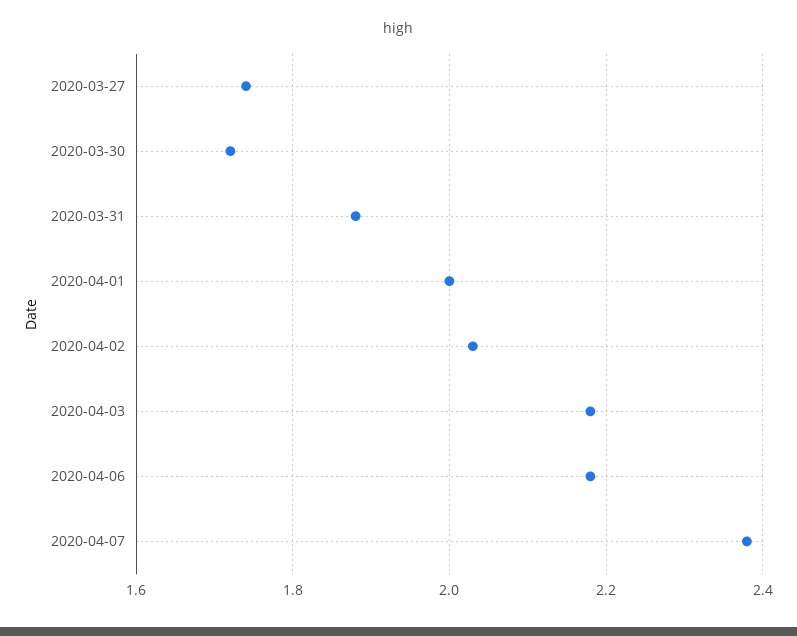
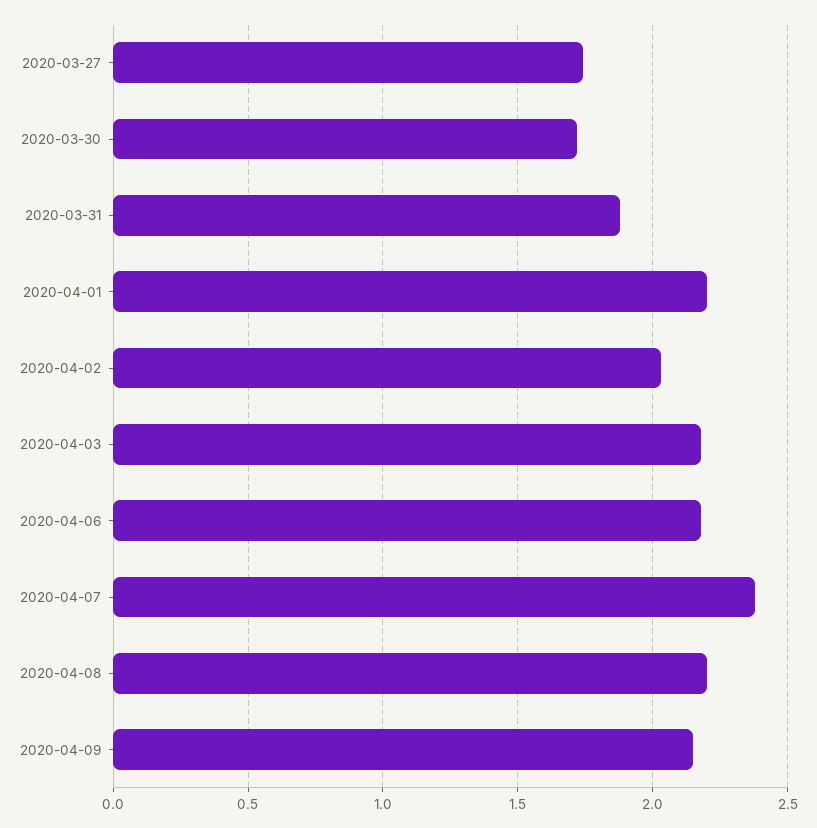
2020-04-01: 2 -> 2.2
2020-04-08: none -> 2.2
2020-04-09: none -> 2.15

